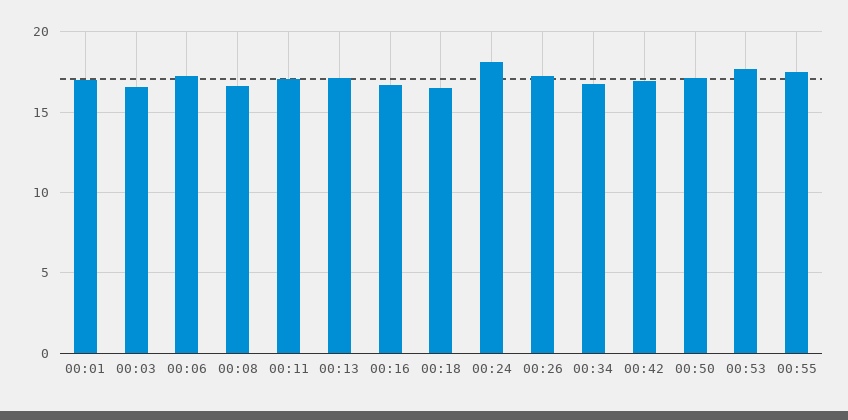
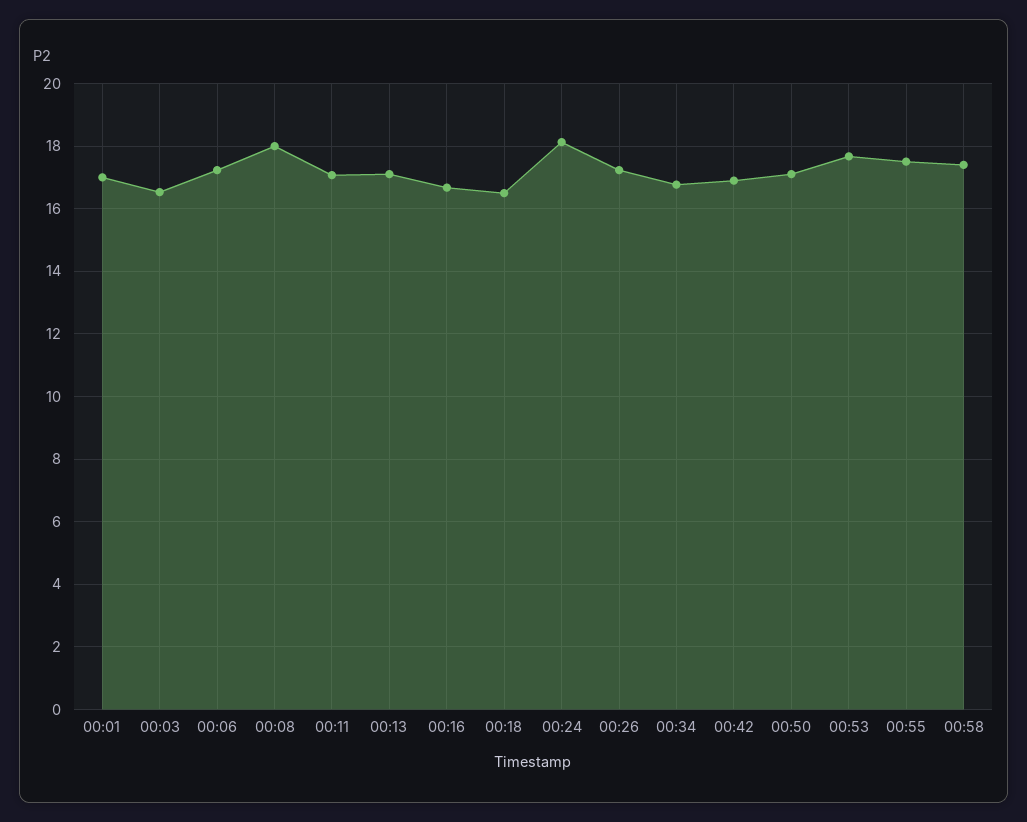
00:08: 16.5 -> 18
00:58: none -> 17.4

